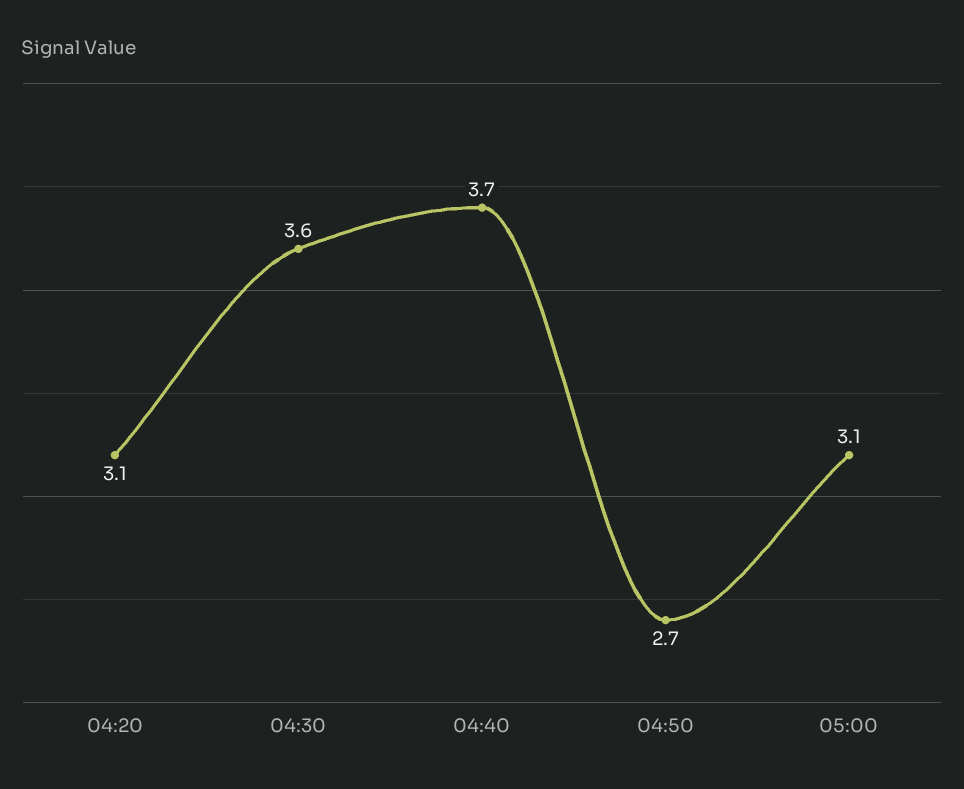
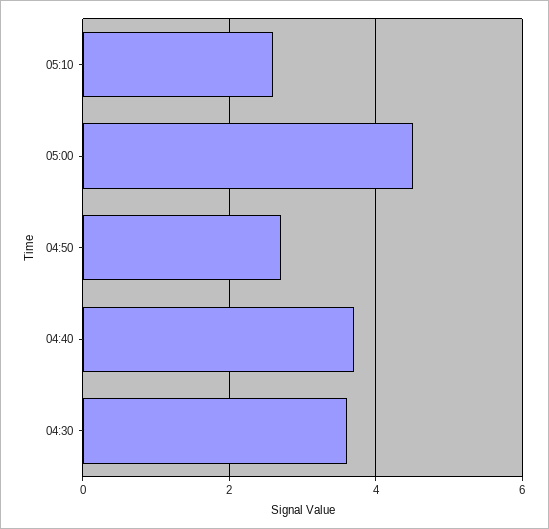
04:20: 3.1 -> none
05:00: 3.1 -> 4.5
05:10: none -> 2.5

